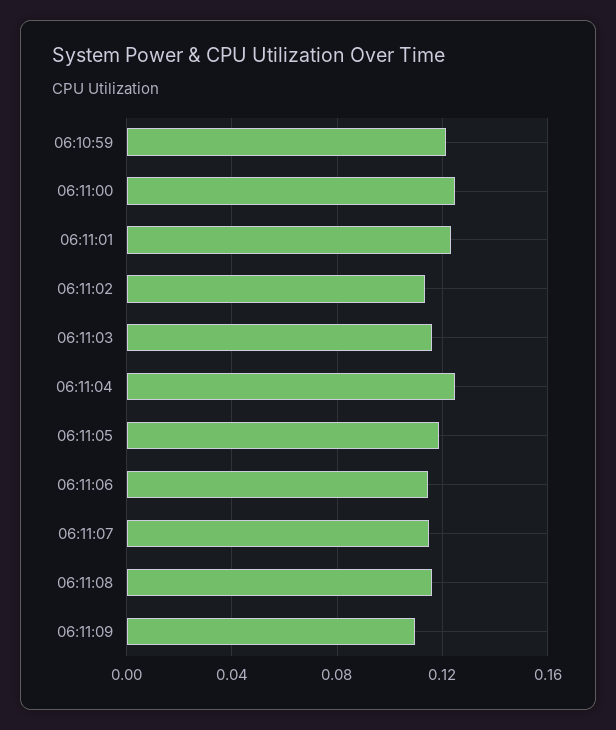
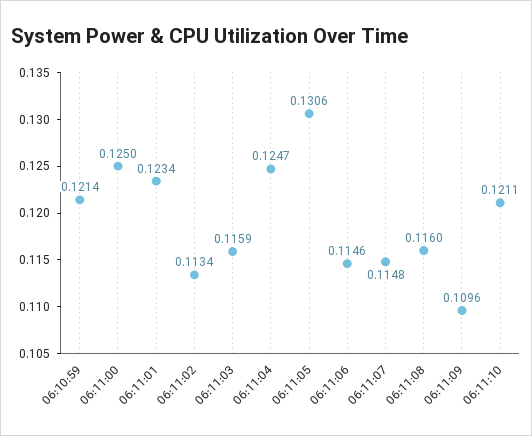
06:11:05: 0.12 -> 0.1306
06:11:10: none -> 0.1211

